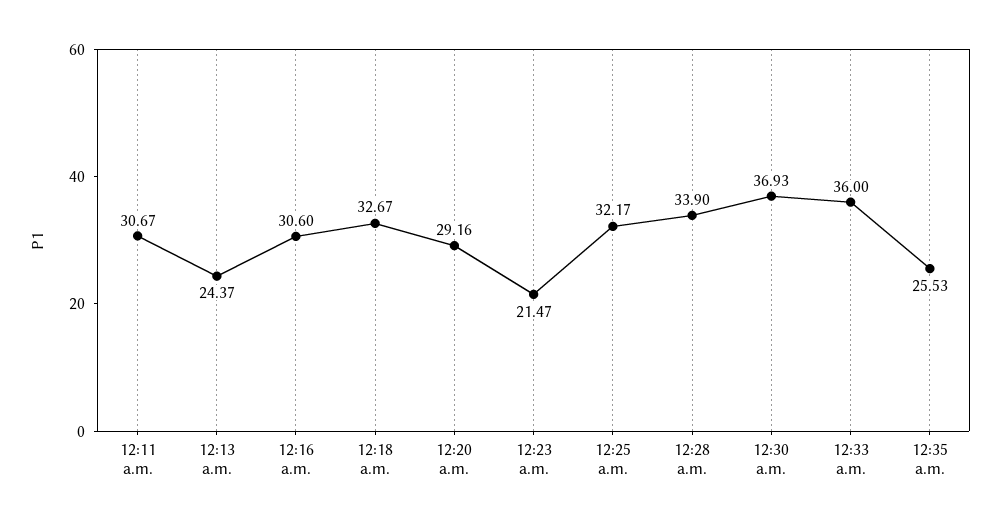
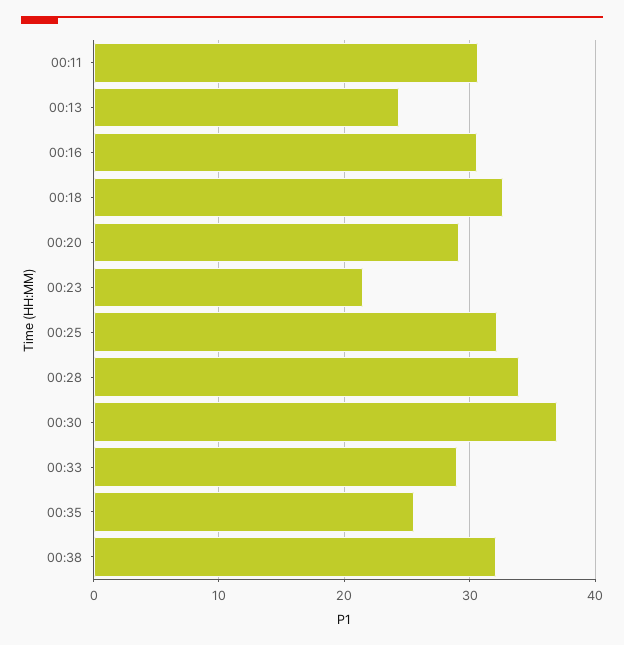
12:33 a.m.: 36 -> 29
00:38: none -> 32

